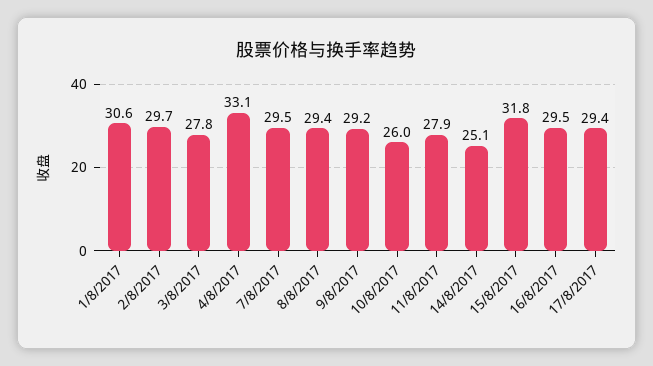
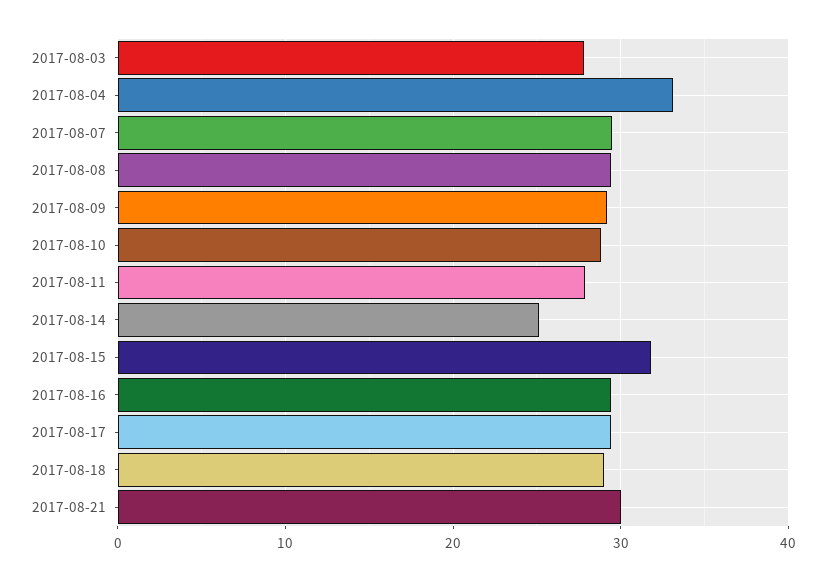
1/8/2017: 30.6 -> none
2/8/2017: 29.7 -> none
10/8/2017: 26 -> 29
2017-08-18: none -> 29
2017-08-21: none -> 30

